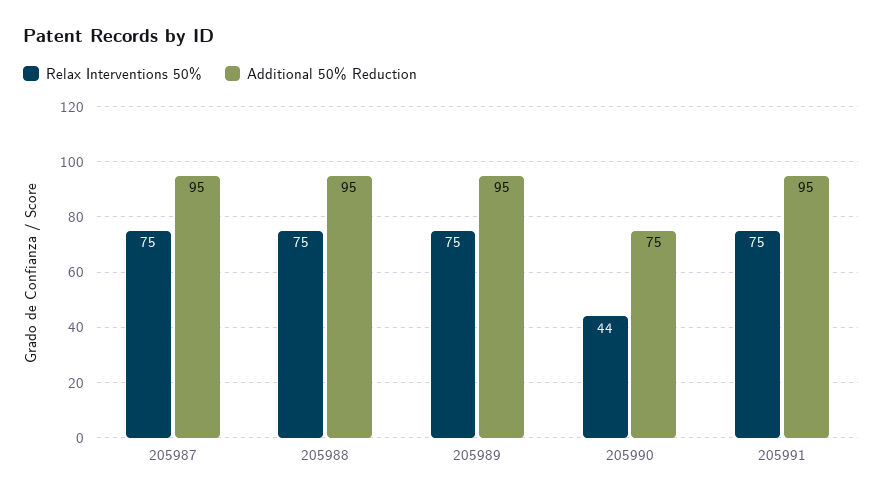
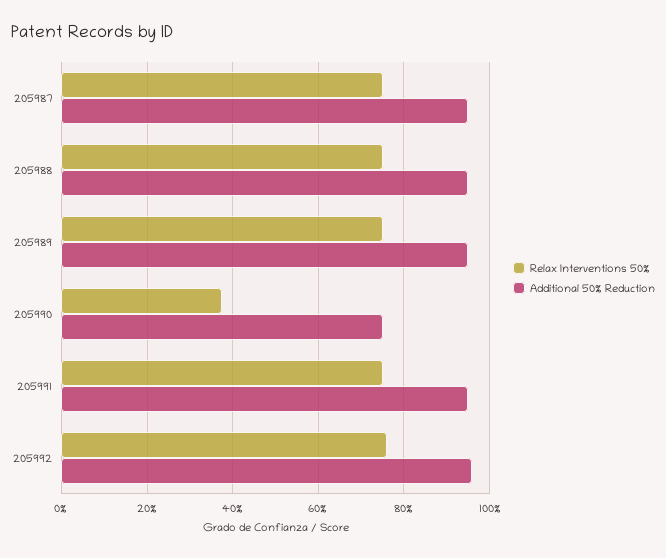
Relax Interventions 50%, 205990: 44 -> 38
Relax Interventions 50%, 205992: none -> 76
Additional 50% Reduction, 205992: none -> 96

